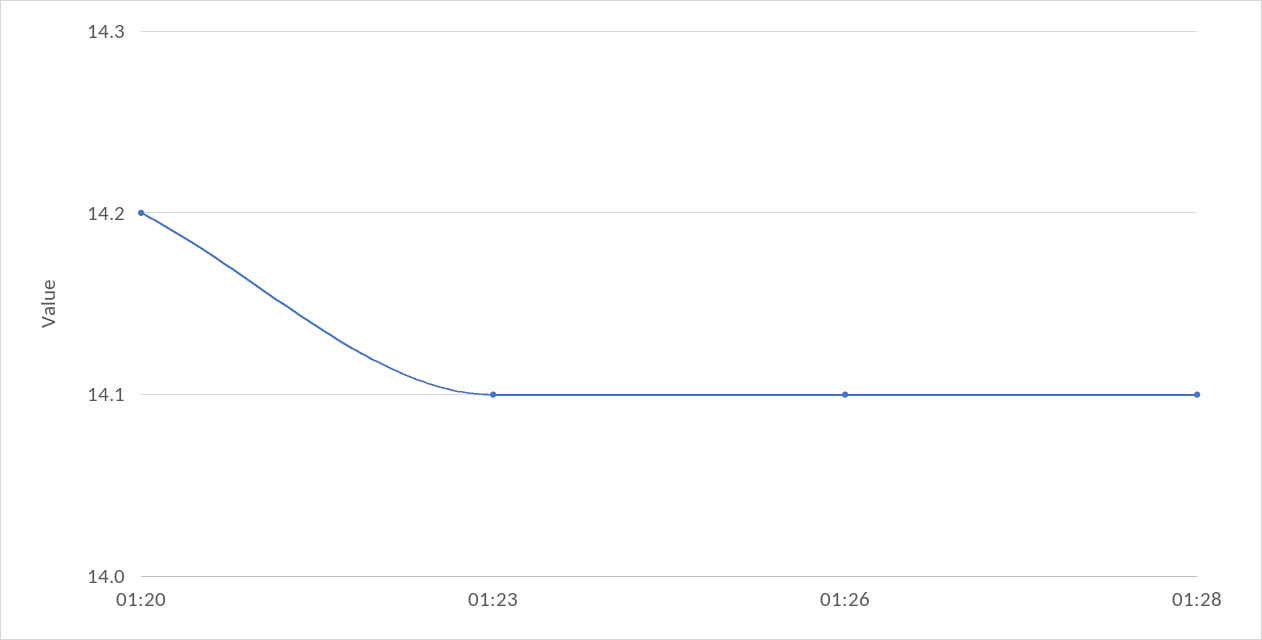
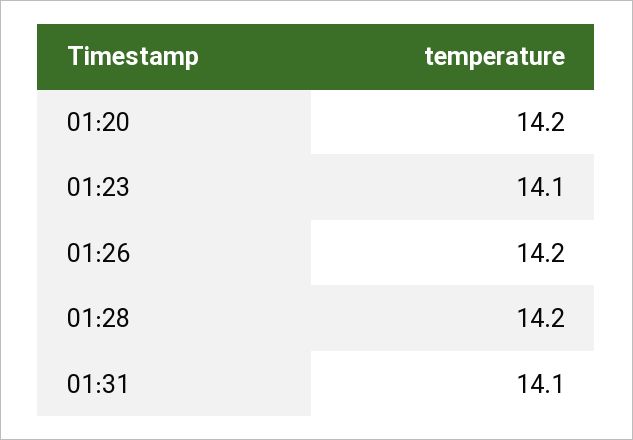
01:26: 14.1 -> 14.2
01:28: 14.1 -> 14.2
01:31: none -> 14.1

